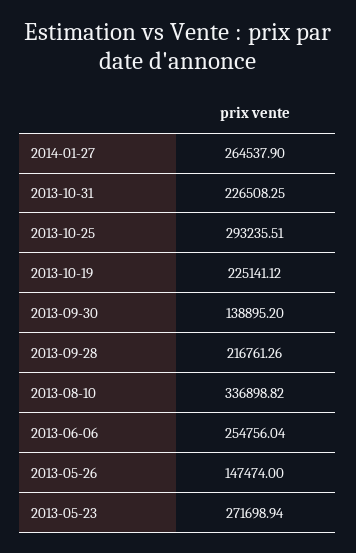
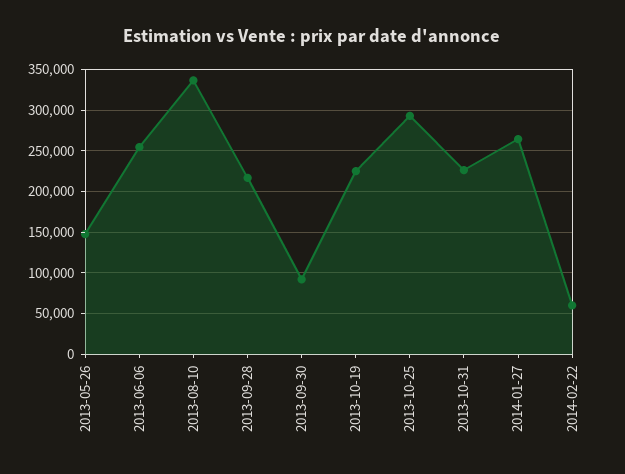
2013-09-30: 138895.2 -> 90000
2013-05-23: 271698.94 -> none
2014-02-22: none -> 60000

